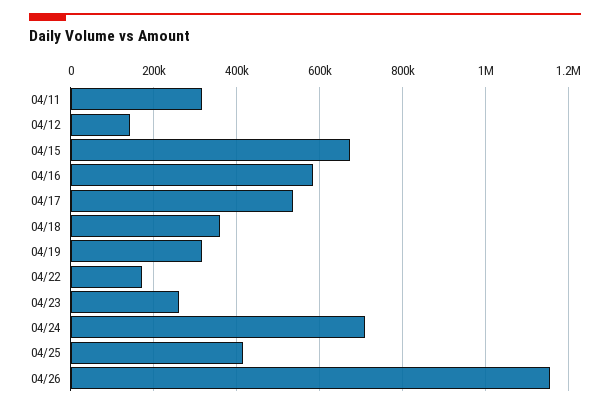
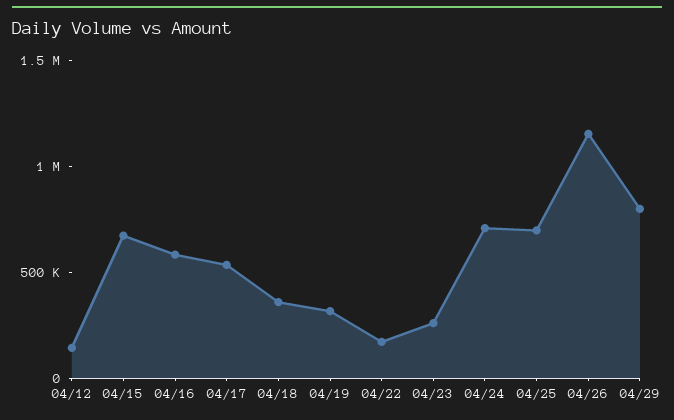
04/11: 320000 -> none
04/25: 420000 -> 700000
04/29: none -> 800000

